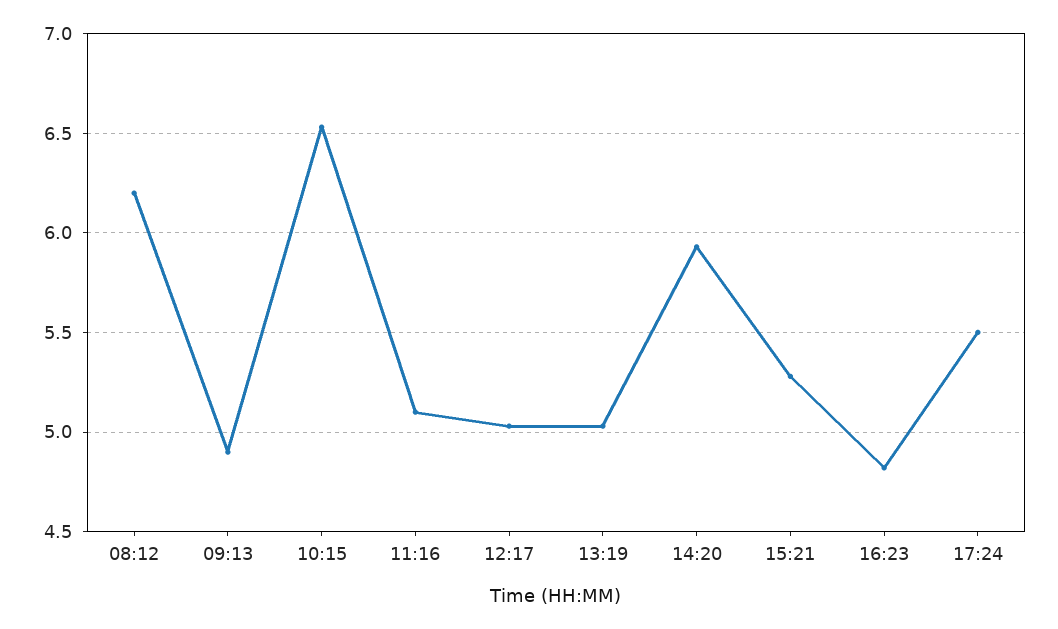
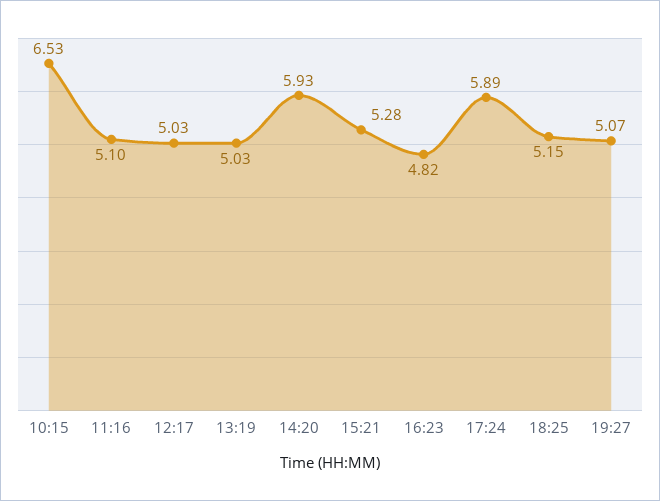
08:12: 6.2 -> none
09:13: 4.9 -> none
17:24: 5.5 -> 5.89
18:25: none -> 5.15
19:27: none -> 5.07

